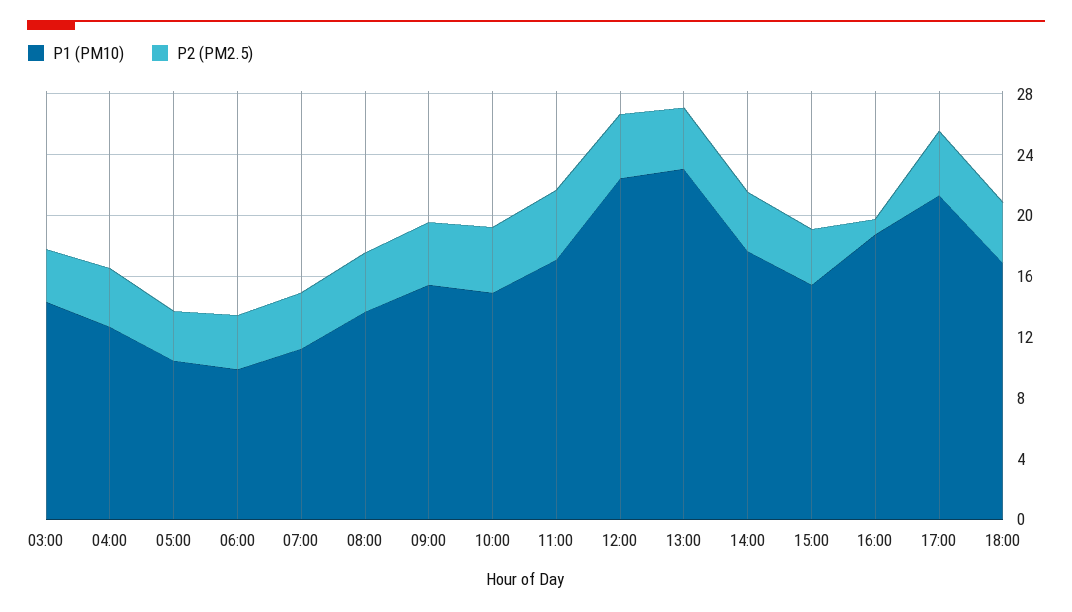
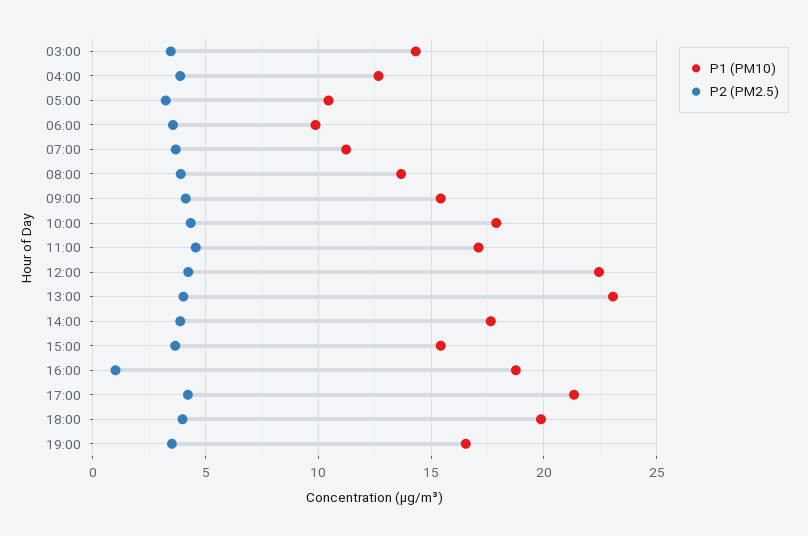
P1 (PM10), 10:00: 15 -> 18
P1 (PM10), 18:00: 17 -> 20
P1 (PM10), 19:00: none -> 16.5
P2 (PM2.5), 19:00: none -> 3.5

